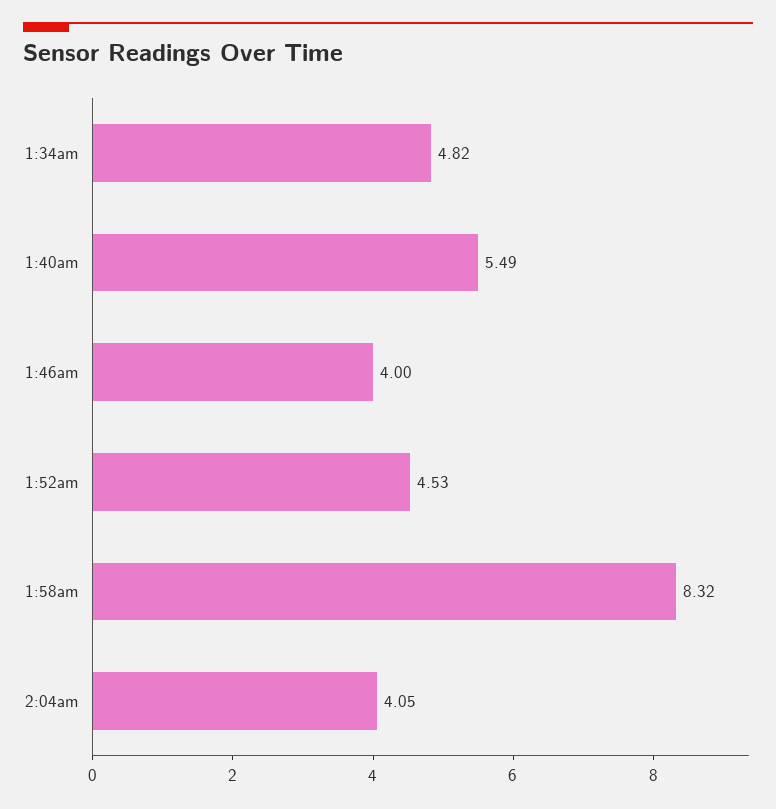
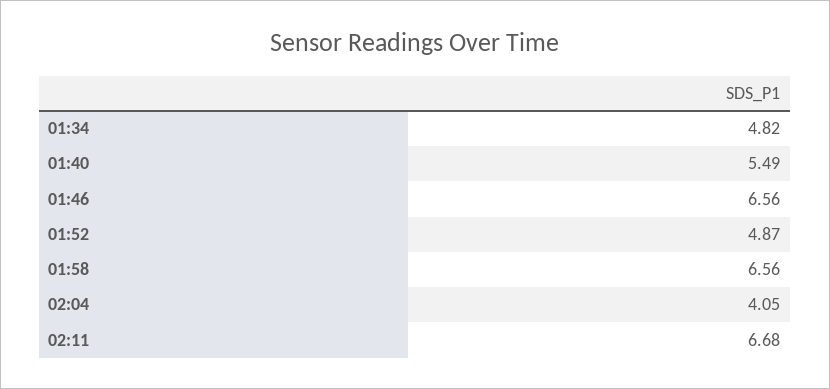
1:46am: 4 -> 6.56
1:52am: 4.53 -> 4.87
1:58am: 8.32 -> 6.56
02:11: none -> 6.68

